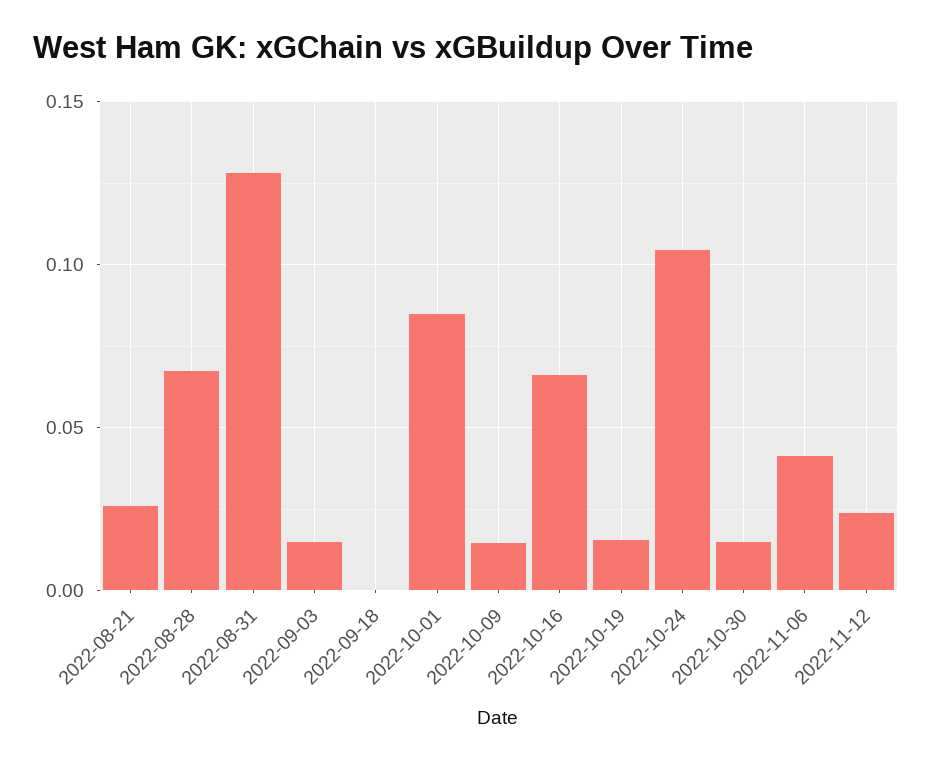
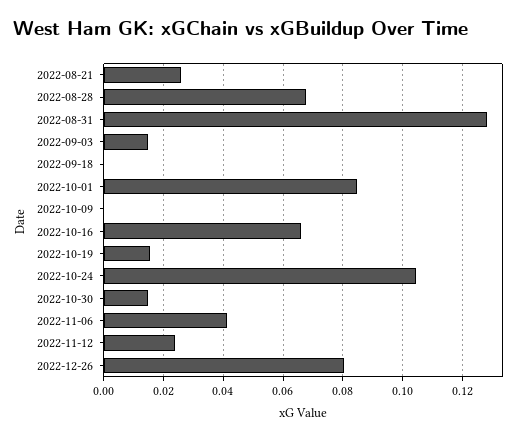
2022-10-09: 0.015 -> 0
2022-12-26: none -> 0.08

